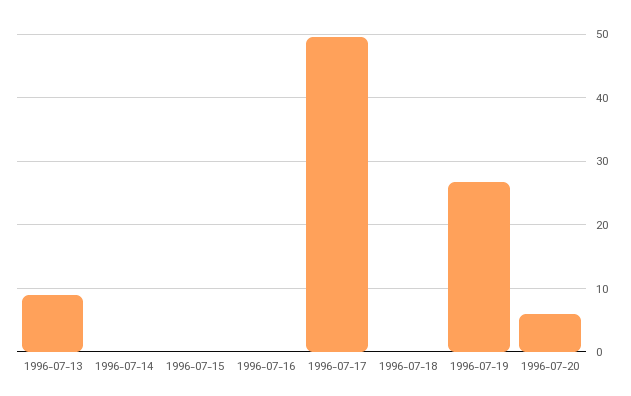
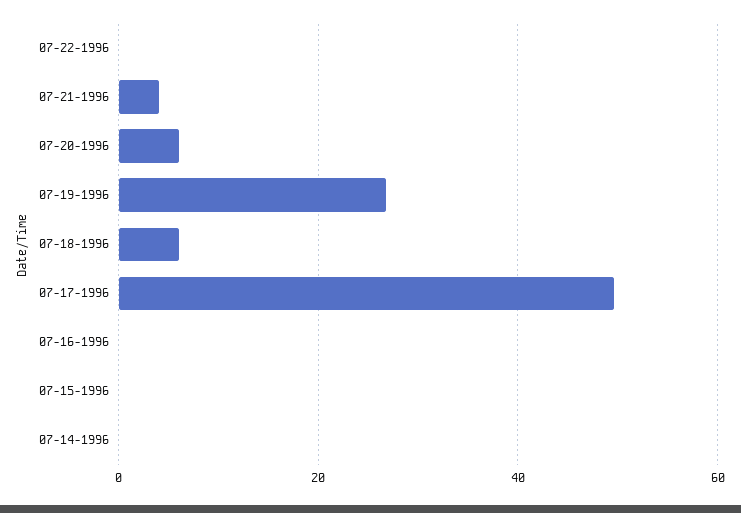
1996-07-13: 9 -> none
1996-07-18: 0 -> 6
07-22-1996: none -> 0
07-21-1996: none -> 4

